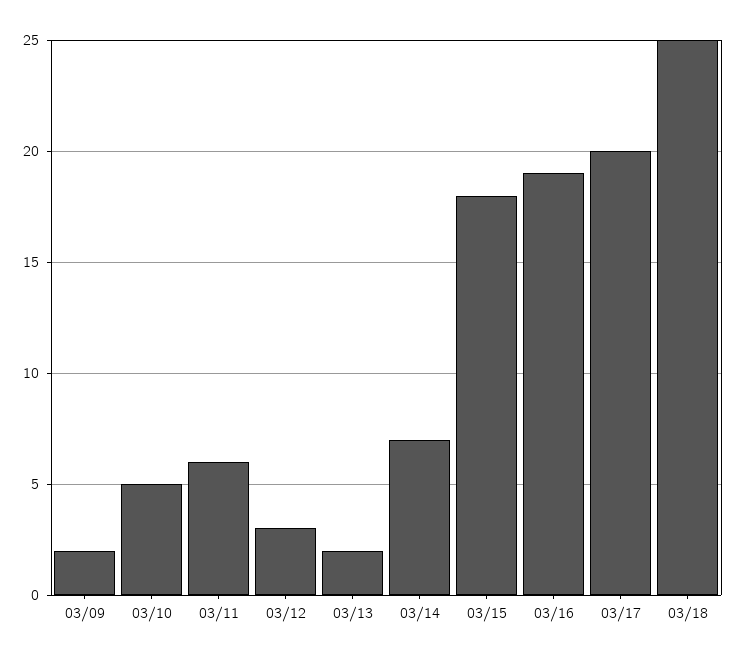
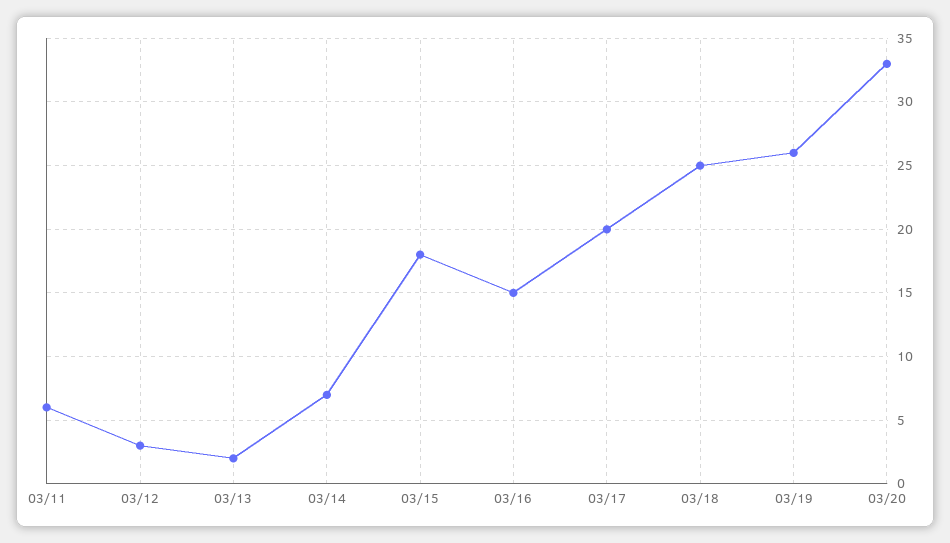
03/09: 2 -> none
03/10: 5 -> none
03/16: 19 -> 15
03/19: none -> 26
03/20: none -> 33

